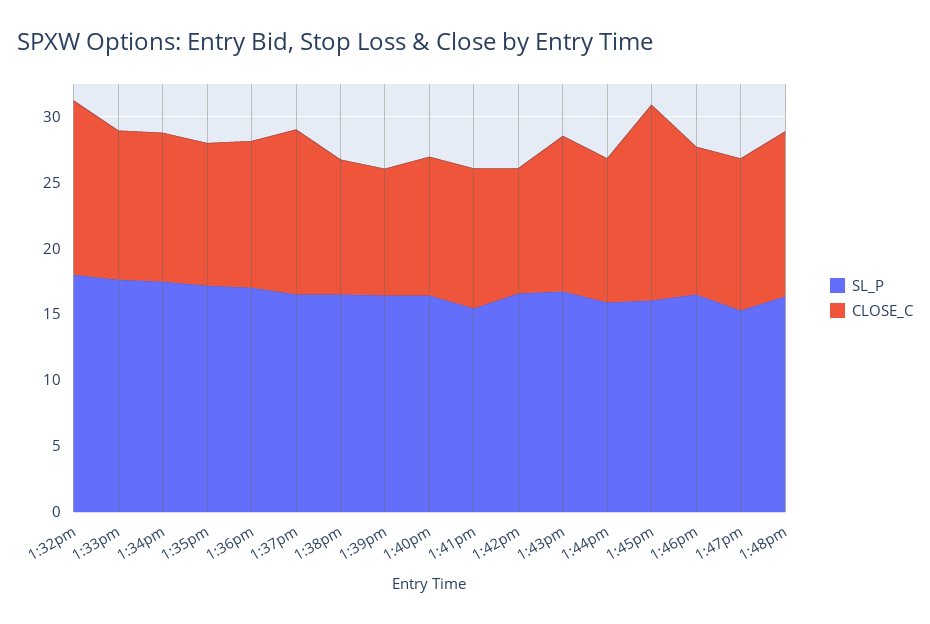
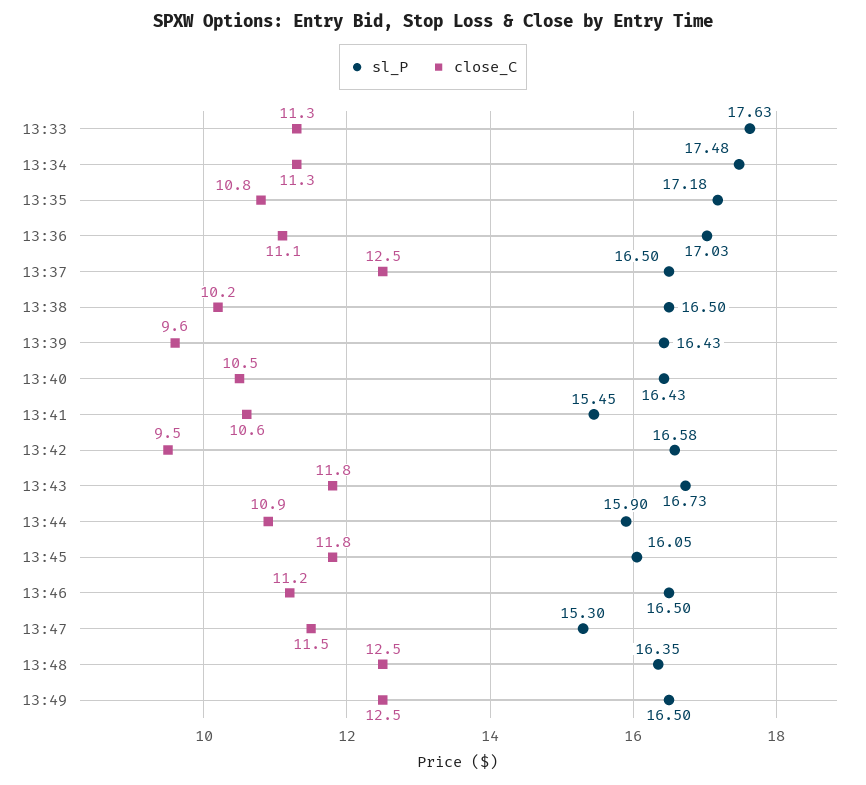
SL_P, 1:32pm: 18 -> none
CLOSE_C, 1:32pm: 13 -> none
CLOSE_C, 1:45pm: 15 -> 11.8
SL_P, 13:49: none -> 16.5
CLOSE_C, 13:49: none -> 12.5

